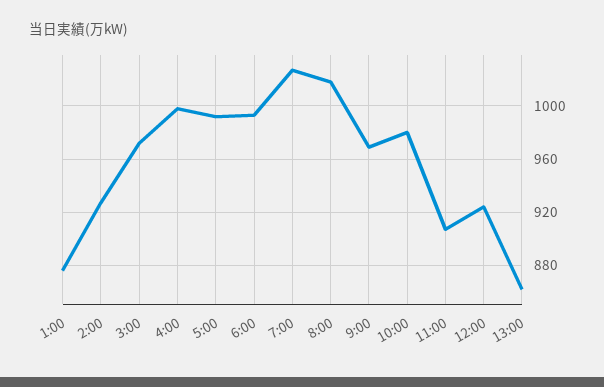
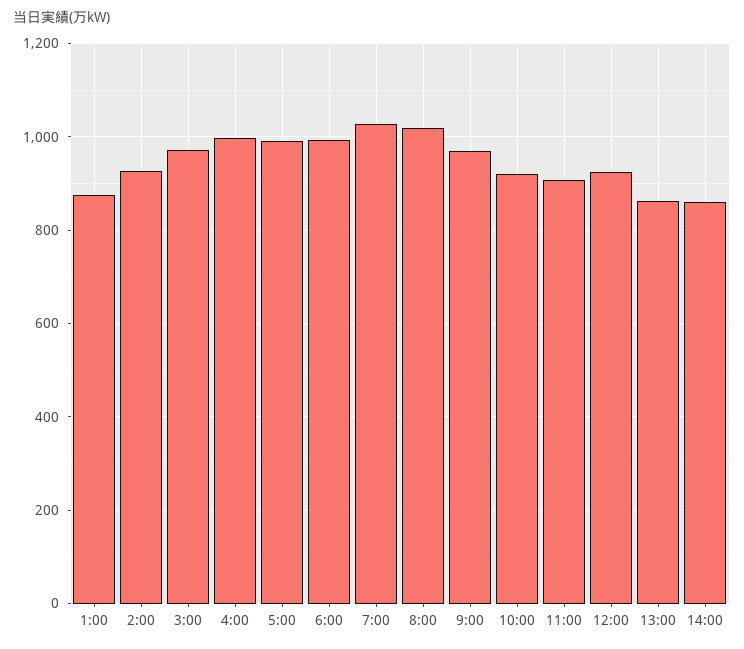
10:00: 980 -> 920
14:00: none -> 860

